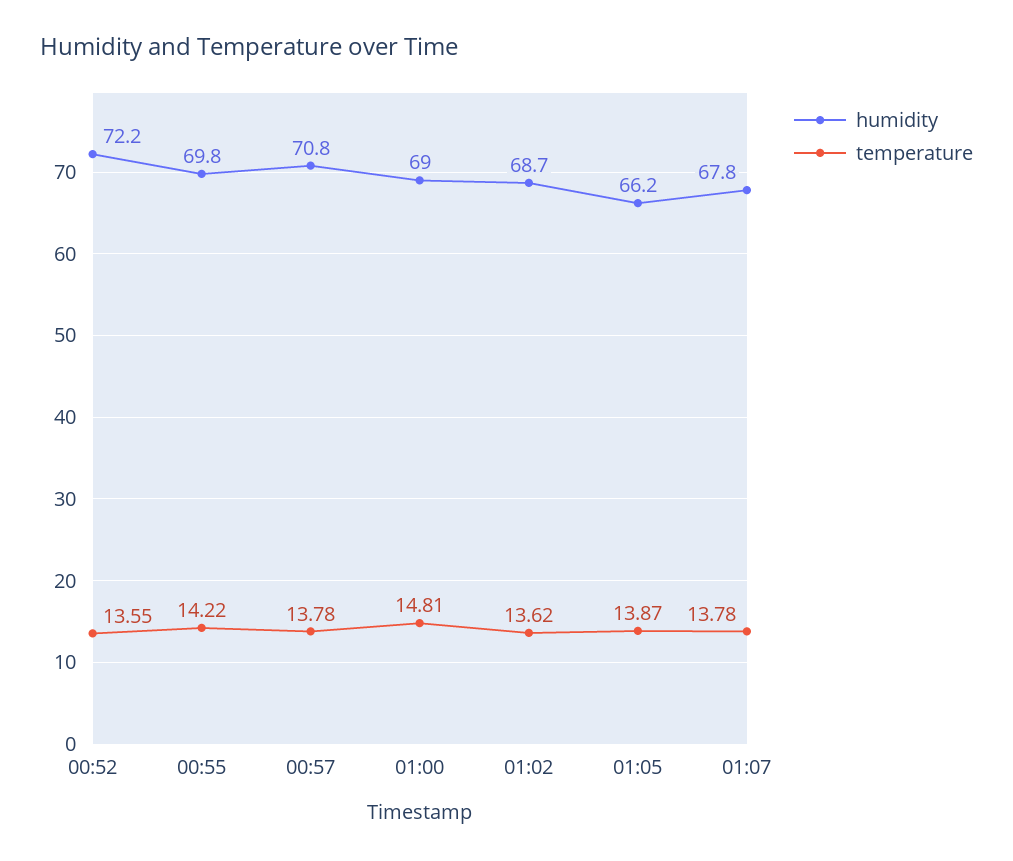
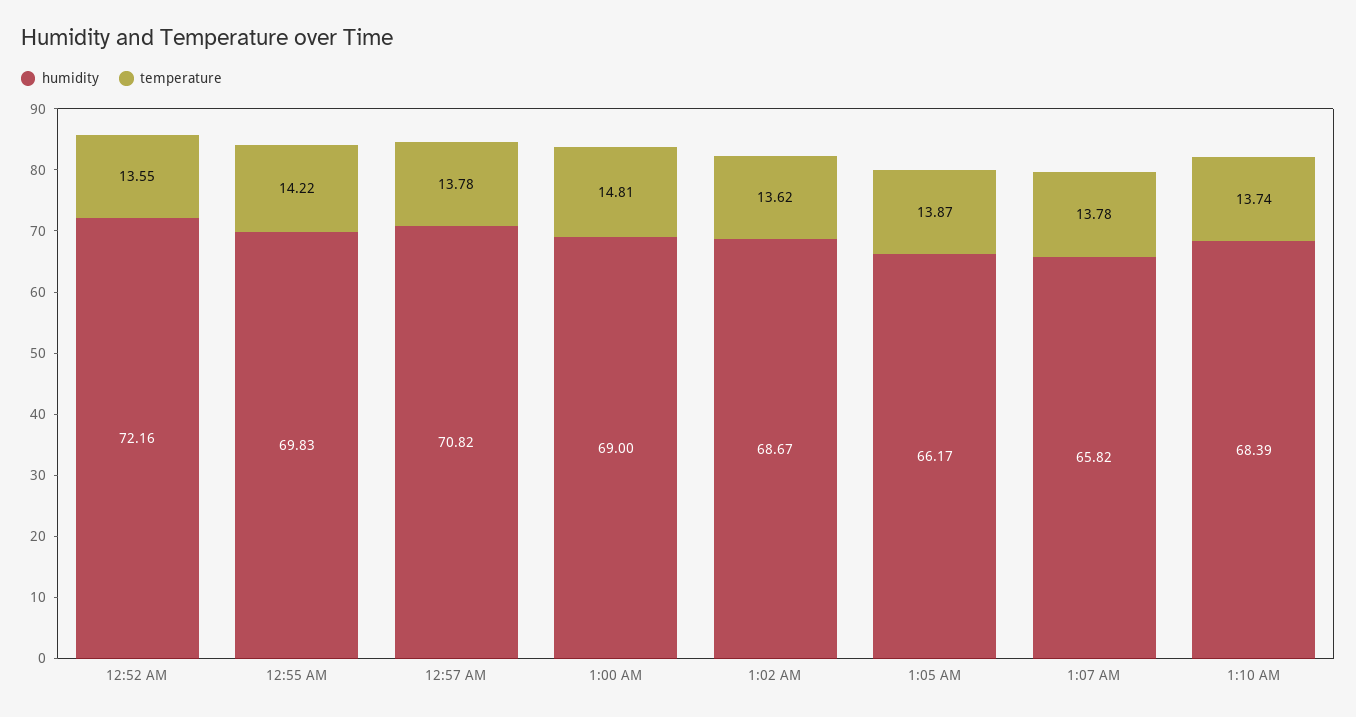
humidity, 01:07: 67.8 -> 65.82
humidity, 1:10 AM: none -> 68.39
temperature, 1:10 AM: none -> 13.74

